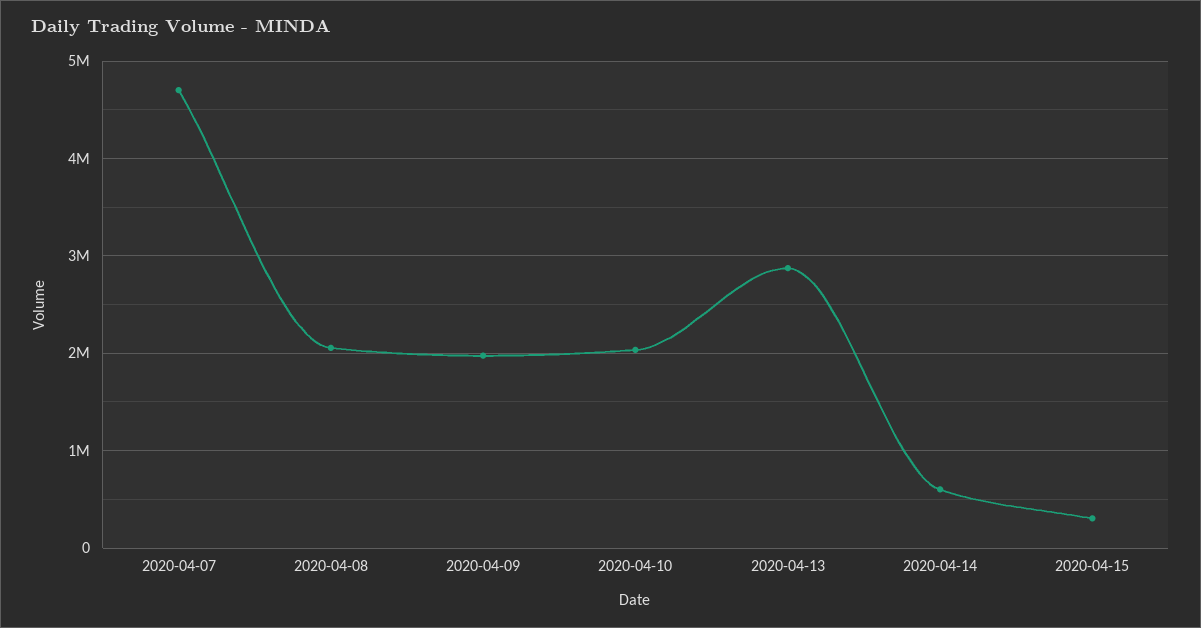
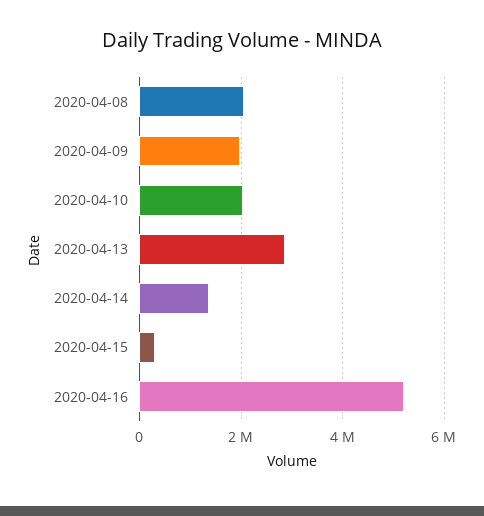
2020-04-07: 4700000 -> none
2020-04-14: 600000 -> 1400000
2020-04-16: none -> 5200000

